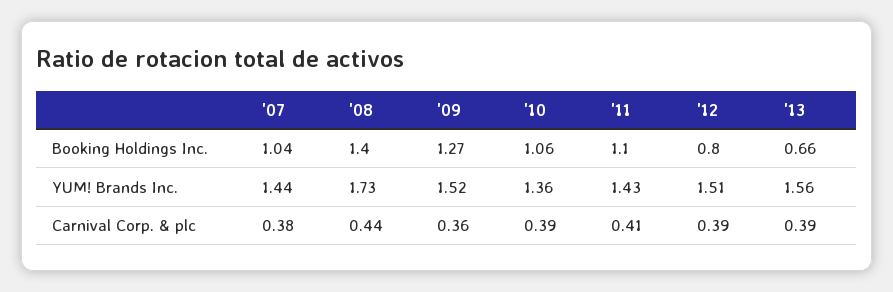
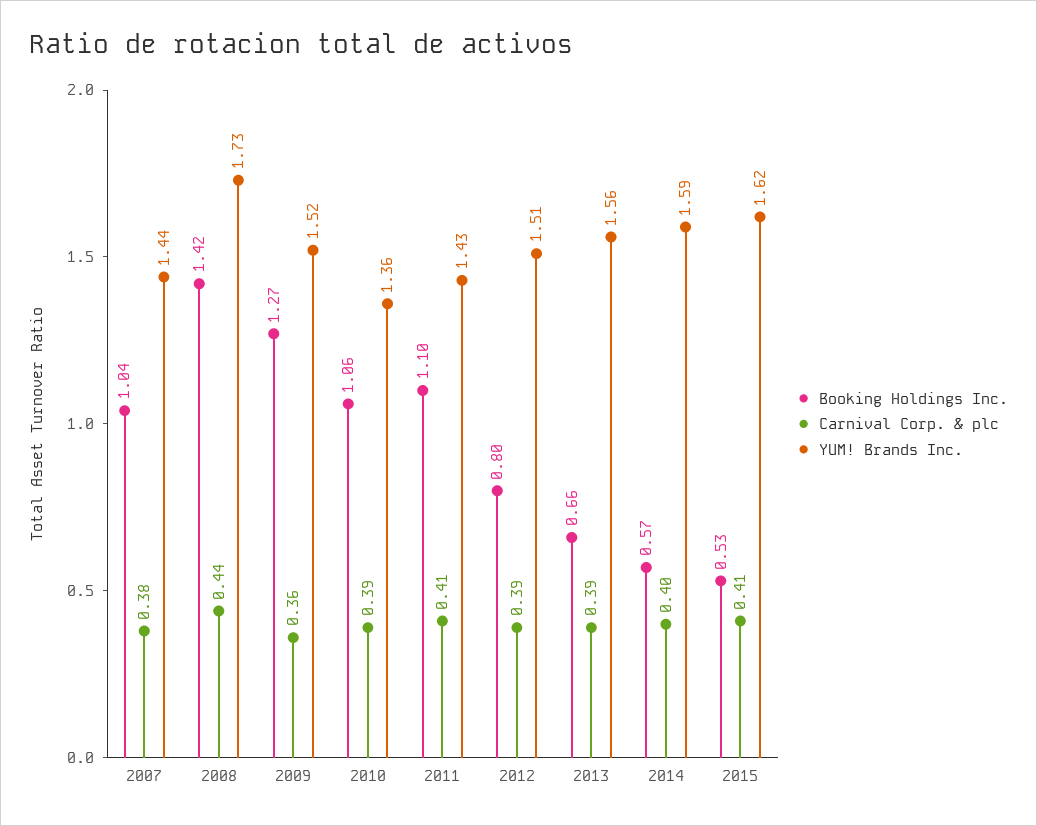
Booking Holdings Inc., '08: 1.4 -> 1.42
Booking Holdings Inc., 2014: none -> 0.57
Carnival Corp. & plc, 2014: none -> 0.4
YUM! Brands Inc., 2014: none -> 1.59
Booking Holdings Inc., 2015: none -> 0.53
Carnival Corp. & plc, 2015: none -> 0.41
YUM! Brands Inc., 2015: none -> 1.62

